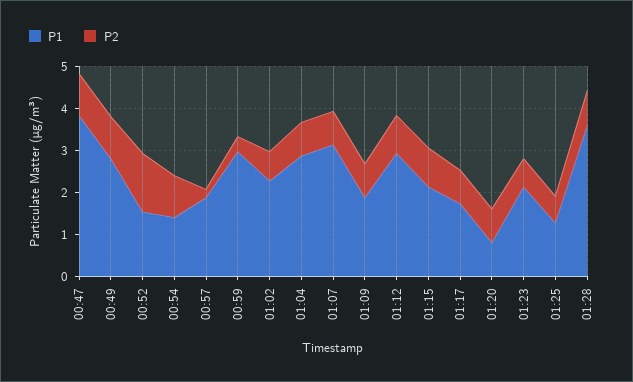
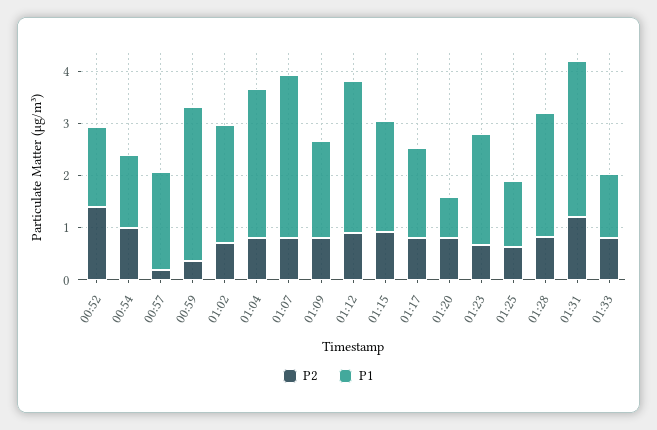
P1, 00:47: 3.8 -> none
P2, 00:47: 1 -> none
P1, 00:49: 2.8 -> none
P2, 00:49: 1 -> none
P1, 01:28: 3.6 -> 2.4
P2, 01:31: none -> 1.2
P1, 01:31: none -> 3
P2, 01:33: none -> 0.8
P1, 01:33: none -> 1.2

